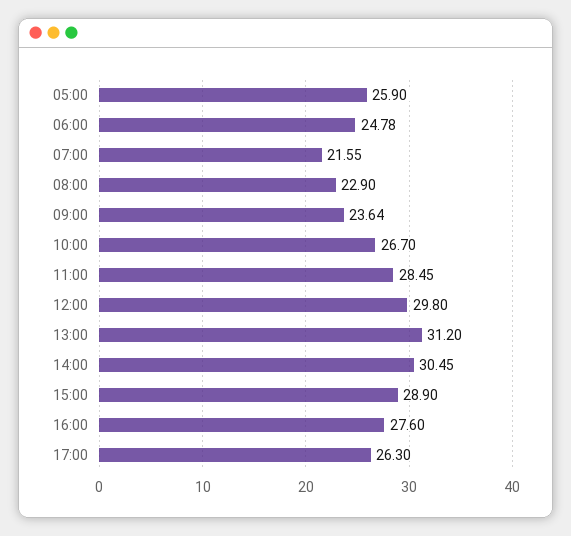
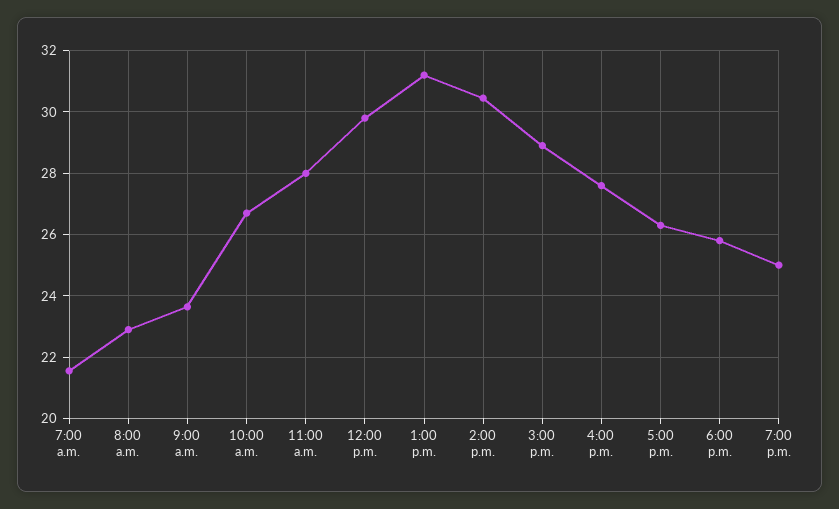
05:00: 25.9 -> none
06:00: 24.78 -> none
11:00: 28.45 -> 28
6:00 p.m.: none -> 25.8
7:00 p.m.: none -> 25

